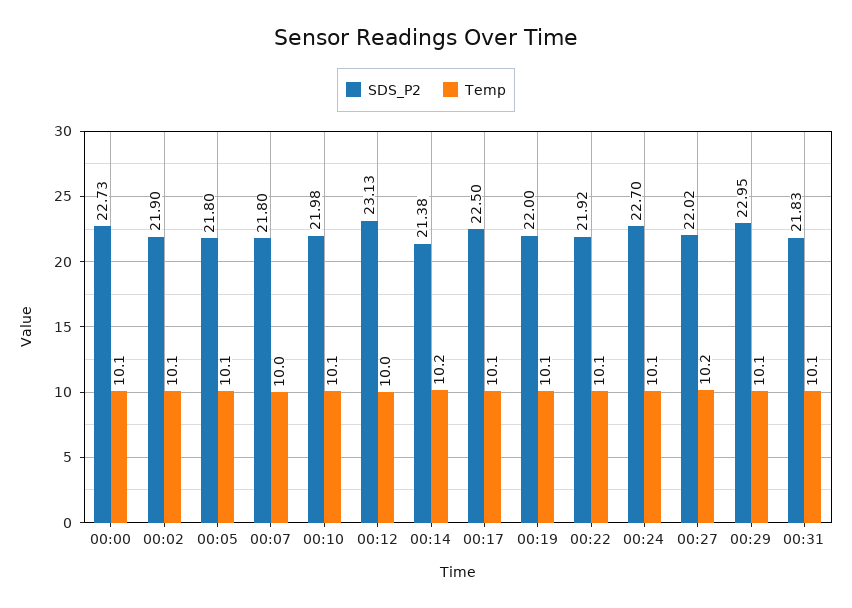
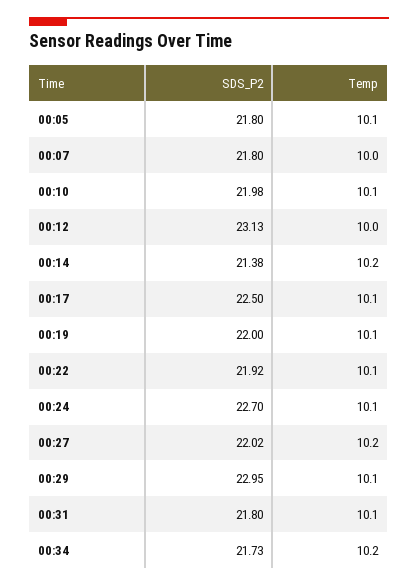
SDS_P2, 00:00: 22.73 -> none
Temp, 00:00: 10.1 -> none
SDS_P2, 00:02: 21.9 -> none
Temp, 00:02: 10.1 -> none
SDS_P2, 00:31: 21.83 -> 21.8
SDS_P2, 00:34: none -> 21.73
Temp, 00:34: none -> 10.2

